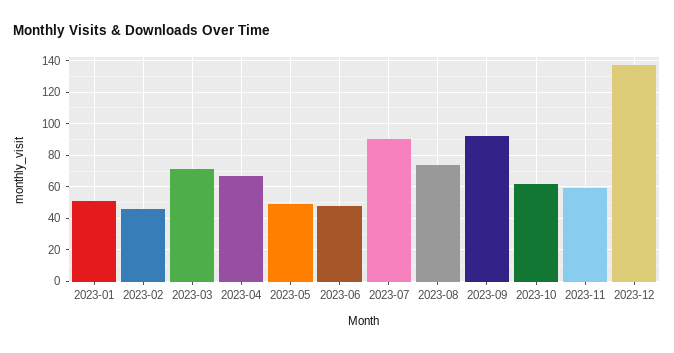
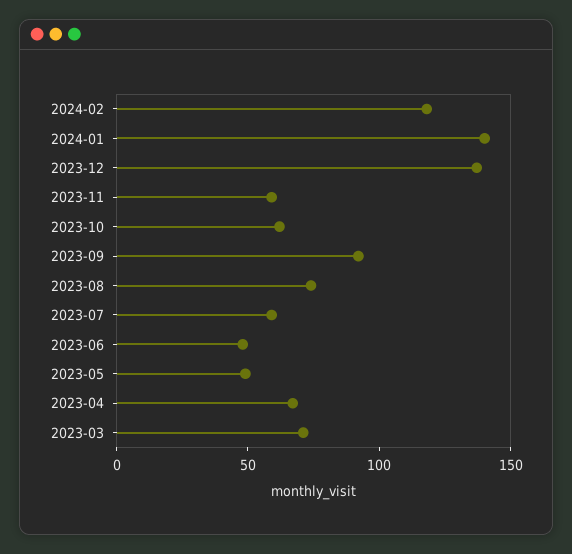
2023-01: 50 -> none
2023-02: 45 -> none
2023-07: 90 -> 60
2024-02: none -> 120
2024-01: none -> 140

